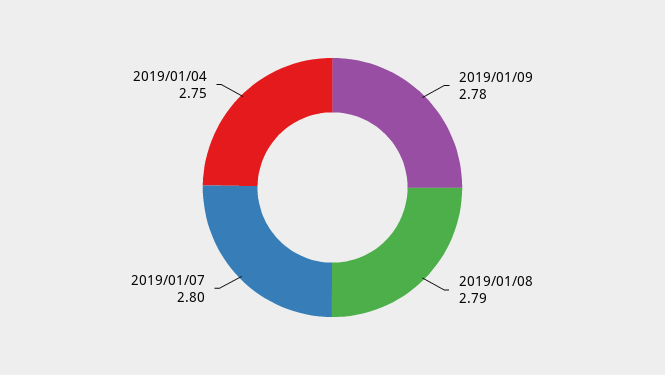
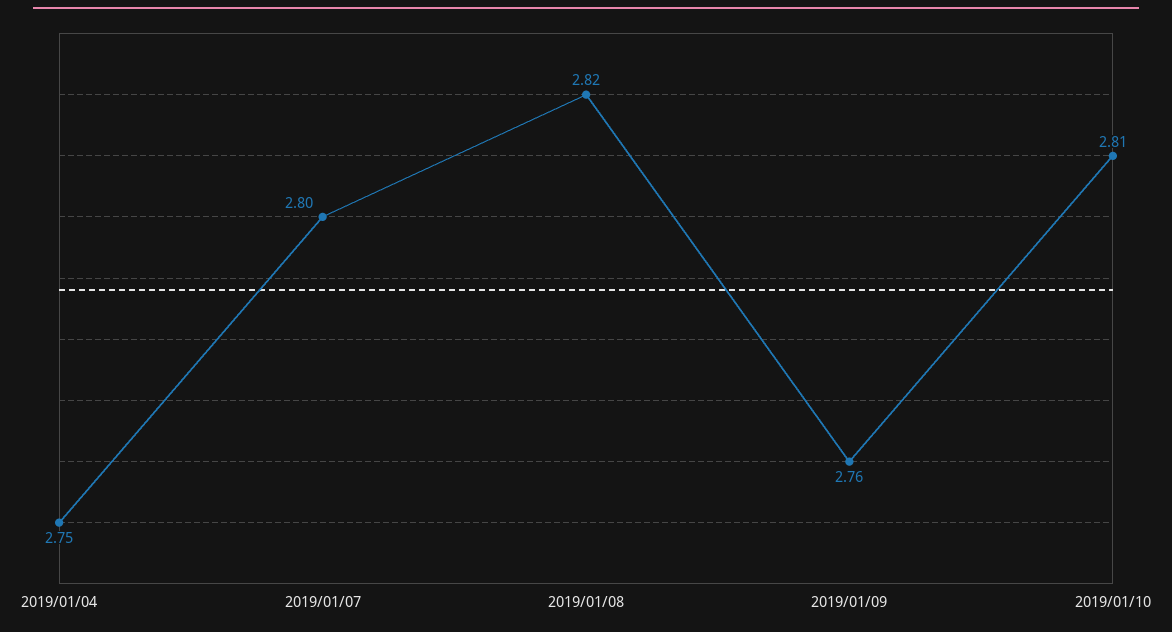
2019/01/09: 2.78 -> 2.76
2019/01/08: 2.79 -> 2.82
2019/01/10: none -> 2.81

